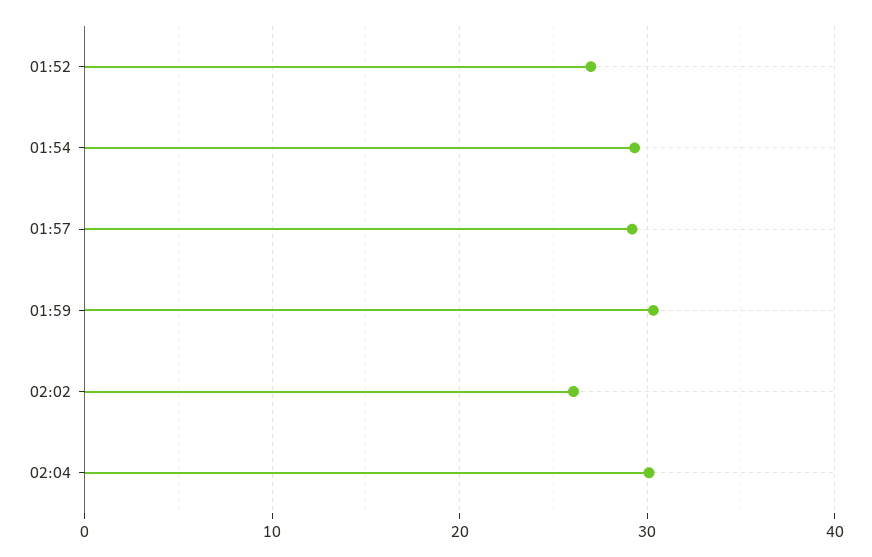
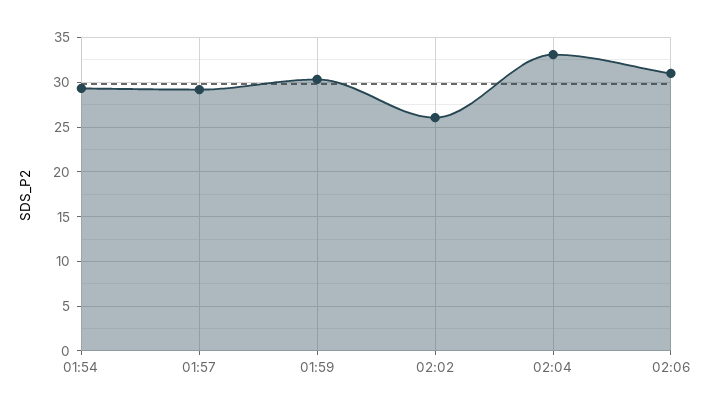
01:52: 27 -> none
02:04: 30 -> 33
02:06: none -> 31

